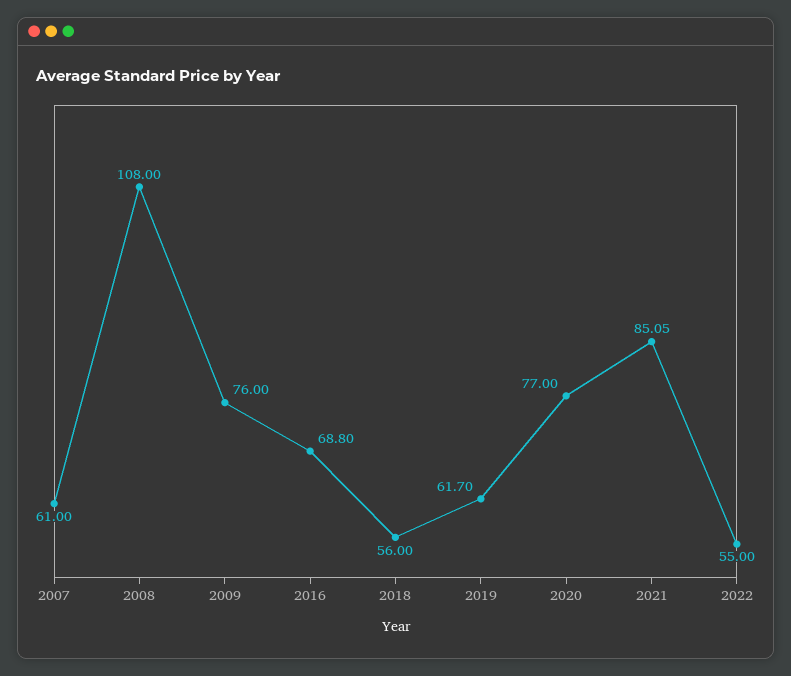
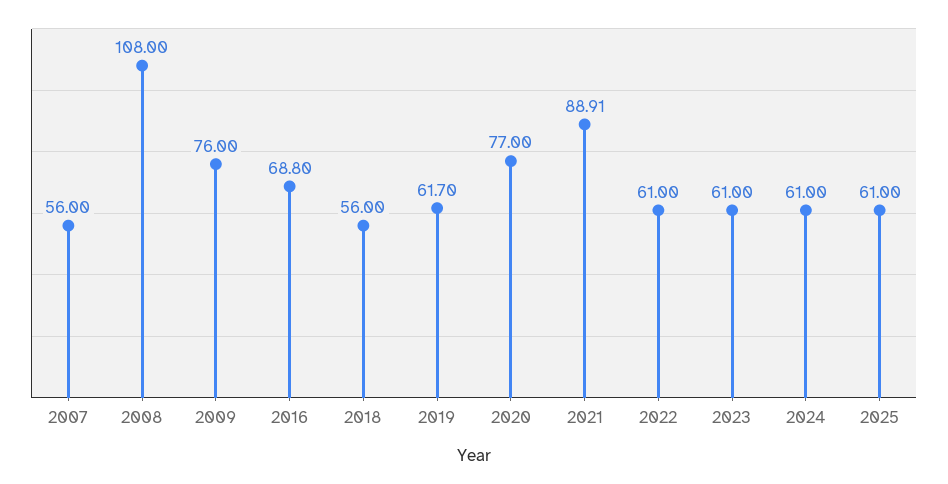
2007: 61 -> 56
2021: 85.05 -> 88.91
2022: 55 -> 61
2023: none -> 61
2024: none -> 61
2025: none -> 61

